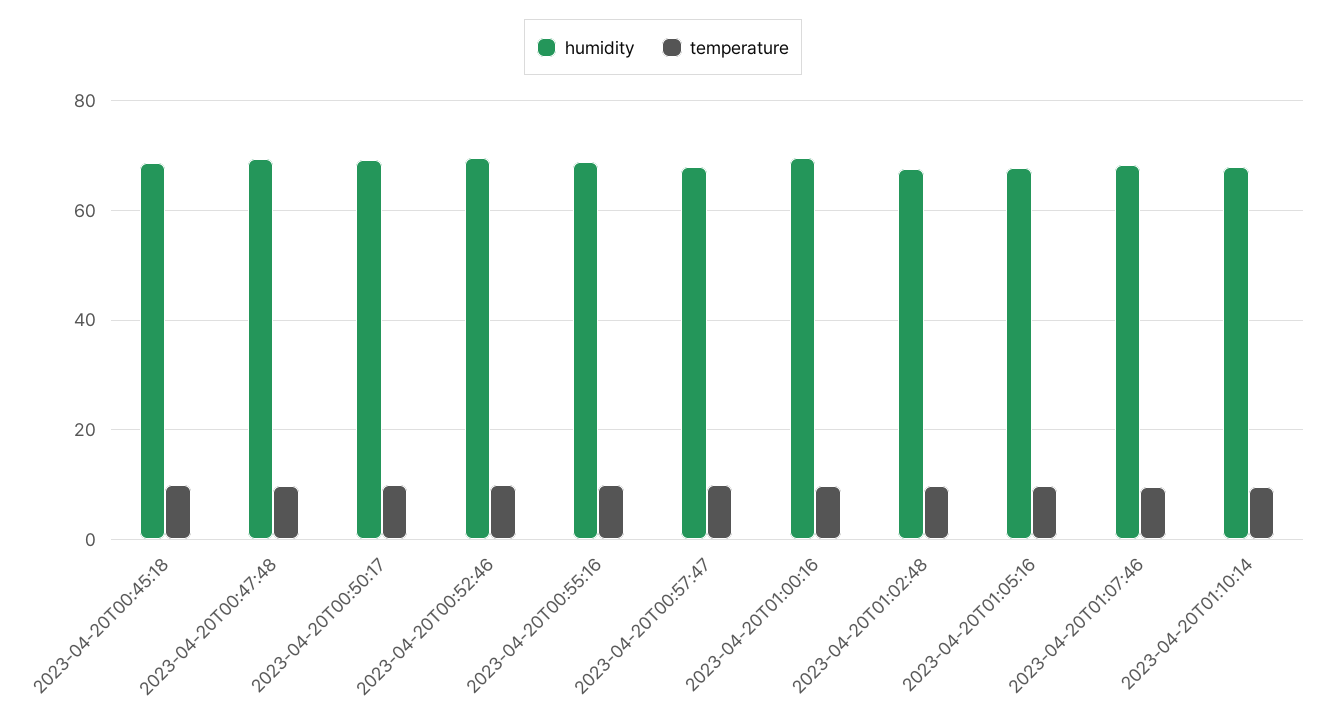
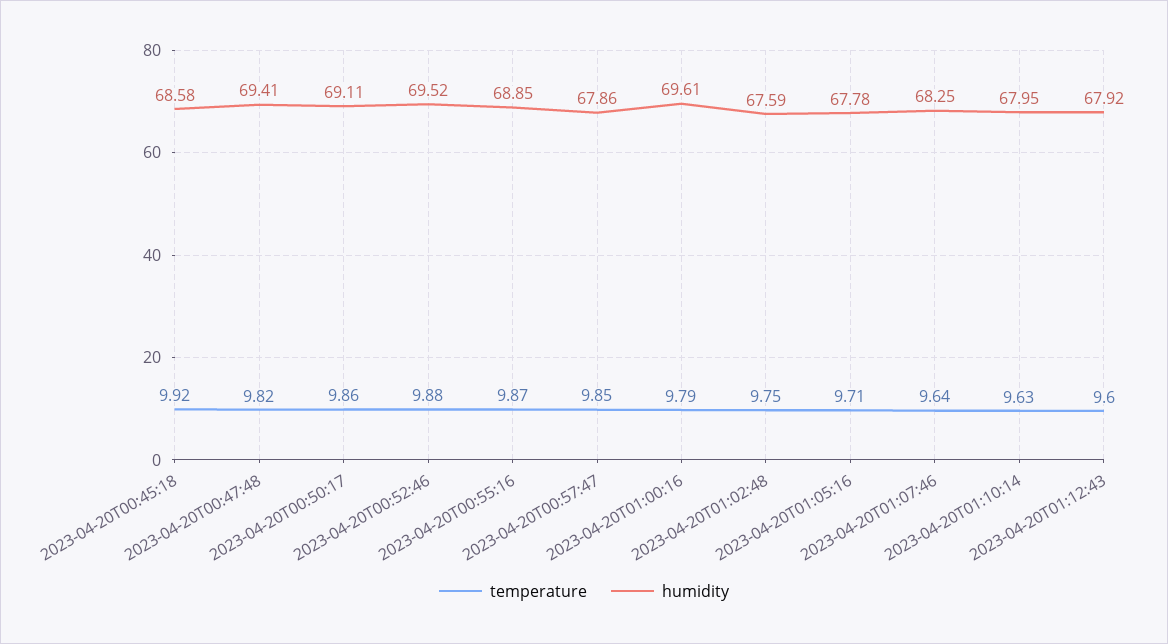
temperature, 2023-04-20T01:12:43: none -> 9.6
humidity, 2023-04-20T01:12:43: none -> 67.92

